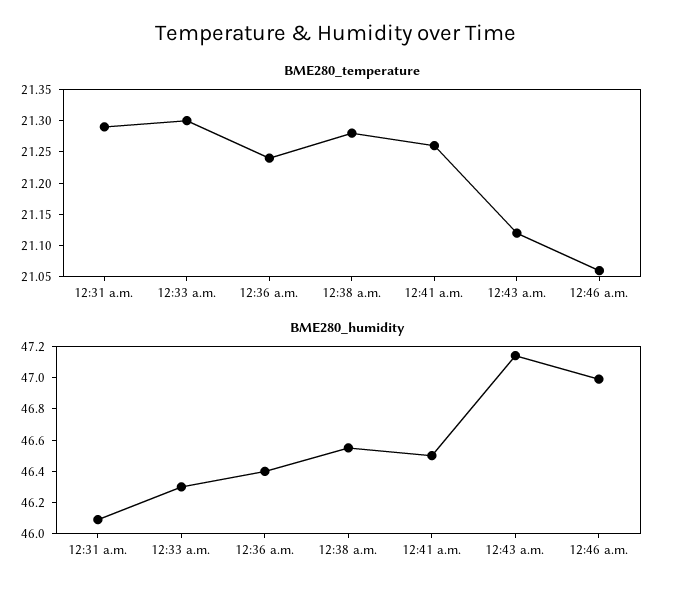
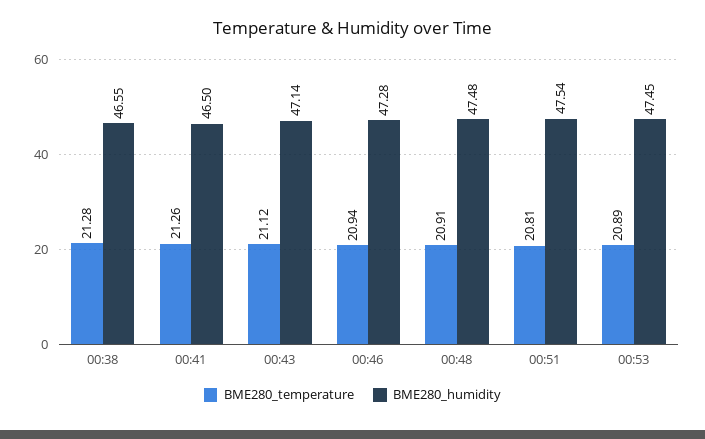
BME280_temperature, 12:31 a.m.: 21.3 -> none
BME280_temperature, 12:33 a.m.: 21.3 -> none
BME280_temperature, 12:36 a.m.: 21.25 -> none
BME280_temperature, 12:46 a.m.: 21.05 -> 20.94
BME280_humidity, 12:31 a.m.: 46.1 -> none
BME280_humidity, 12:33 a.m.: 46.3 -> none
BME280_humidity, 12:36 a.m.: 46.4 -> none
BME280_humidity, 12:46 a.m.: 47 -> 47.28
BME280_temperature, 00:48: none -> 20.91
BME280_humidity, 00:48: none -> 47.48
BME280_temperature, 00:51: none -> 20.81
BME280_humidity, 00:51: none -> 47.54
BME280_temperature, 00:53: none -> 20.89
BME280_humidity, 00:53: none -> 47.45

